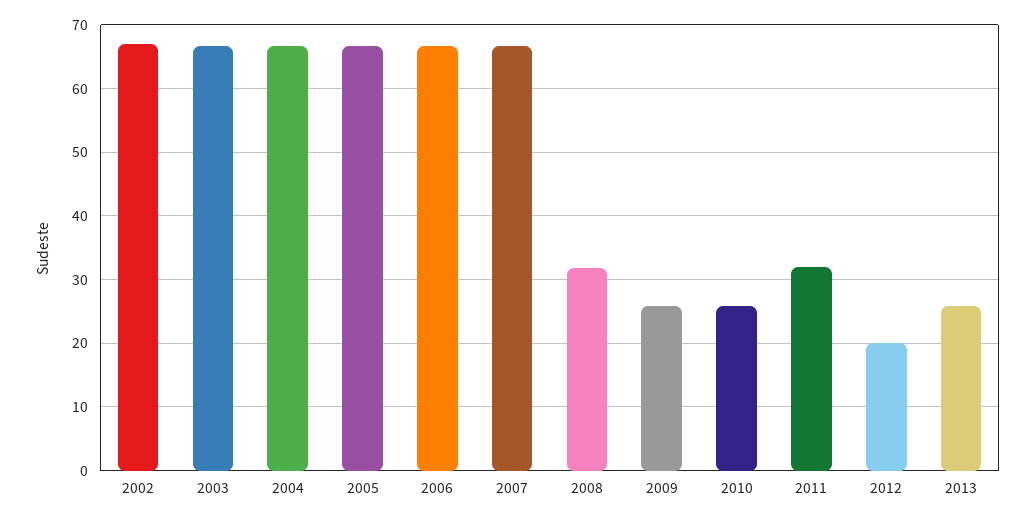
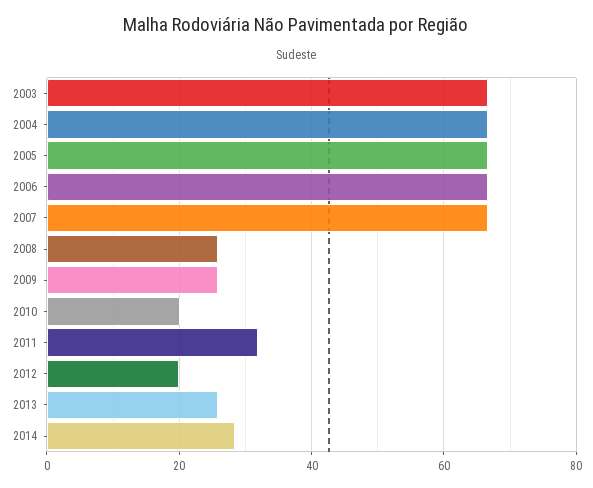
2002: 67 -> none
2008: 32 -> 26
2010: 26 -> 20
2014: none -> 28

